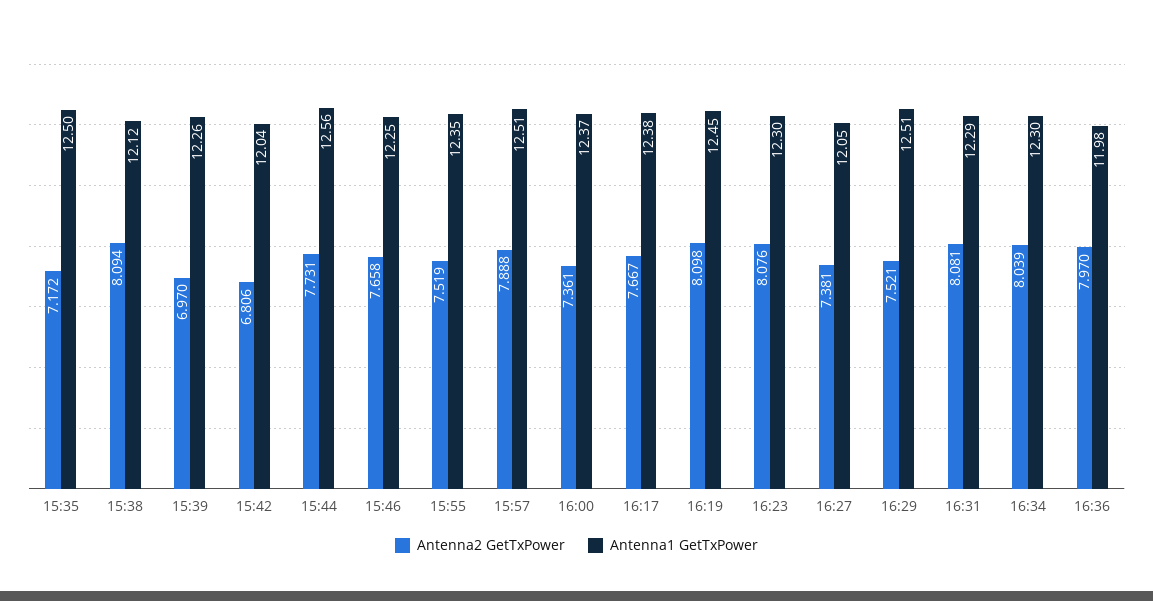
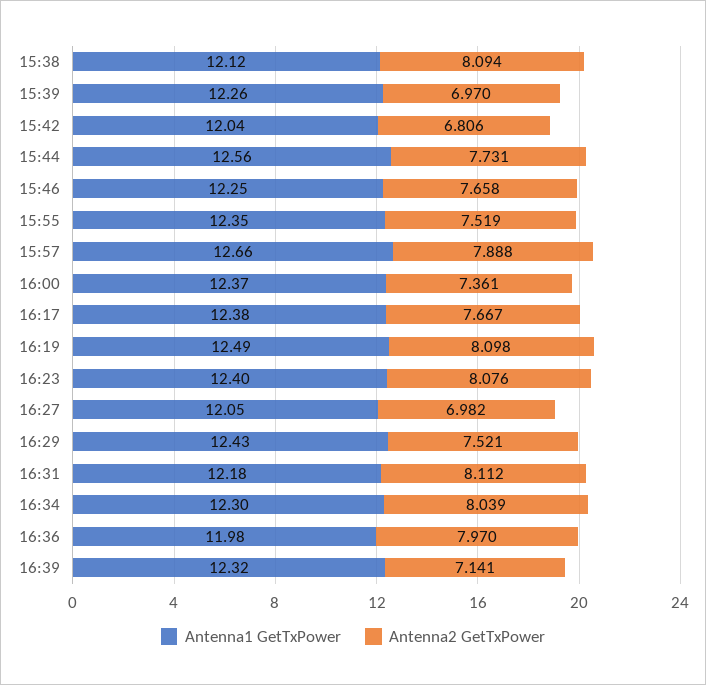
Antenna2 GetTxPower, 15:35: 7.172 -> none
Antenna1 GetTxPower, 15:35: 12.5 -> none
Antenna1 GetTxPower, 15:57: 12.51 -> 12.66
Antenna1 GetTxPower, 16:19: 12.45 -> 12.49
Antenna1 GetTxPower, 16:23: 12.3 -> 12.4
Antenna2 GetTxPower, 16:27: 7.381 -> 6.982
Antenna1 GetTxPower, 16:29: 12.51 -> 12.43
Antenna2 GetTxPower, 16:31: 8.081 -> 8.112
Antenna1 GetTxPower, 16:31: 12.29 -> 12.18
Antenna1 GetTxPower, 16:39: none -> 12.32
Antenna2 GetTxPower, 16:39: none -> 7.141

